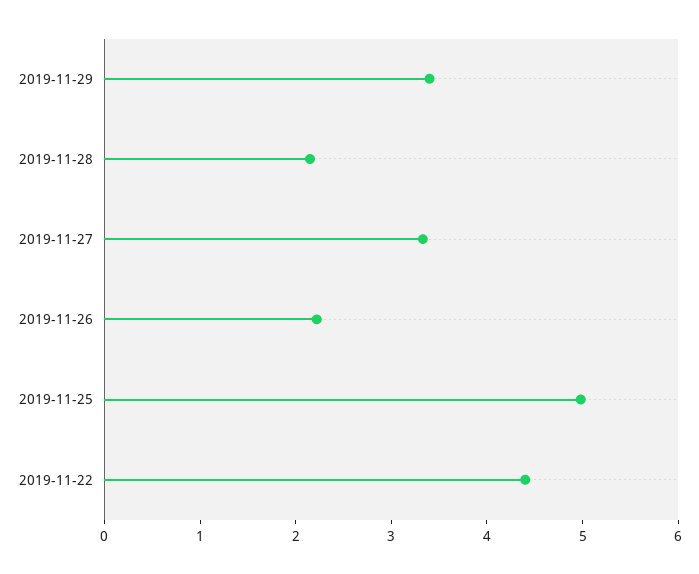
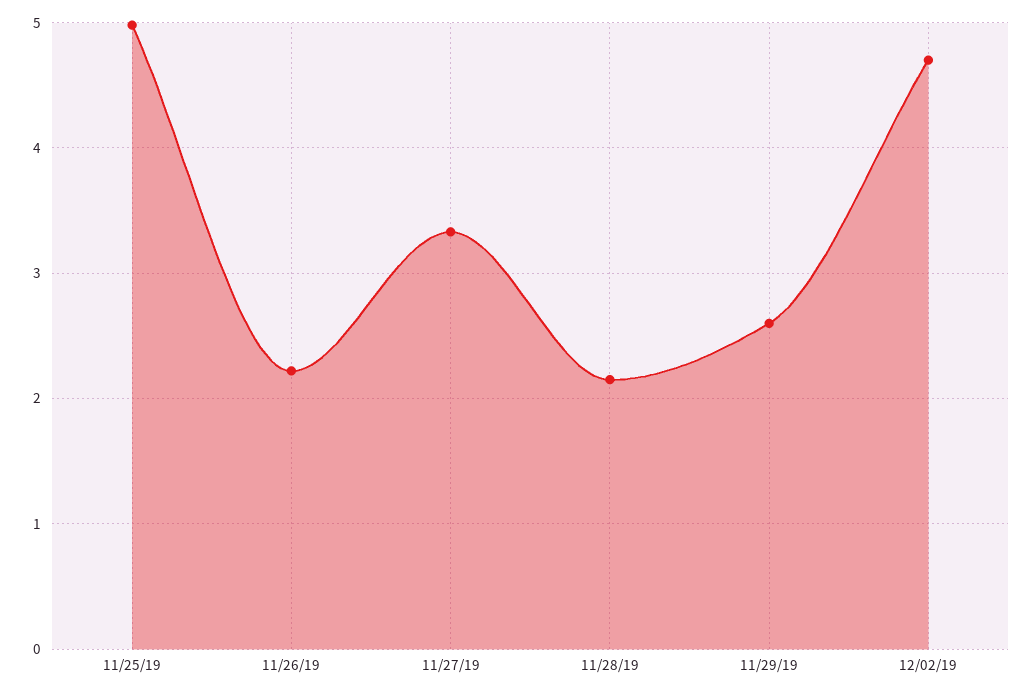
2019-11-29: 3.4 -> 2.6
2019-11-22: 4.4 -> none
12/02/19: none -> 4.7

